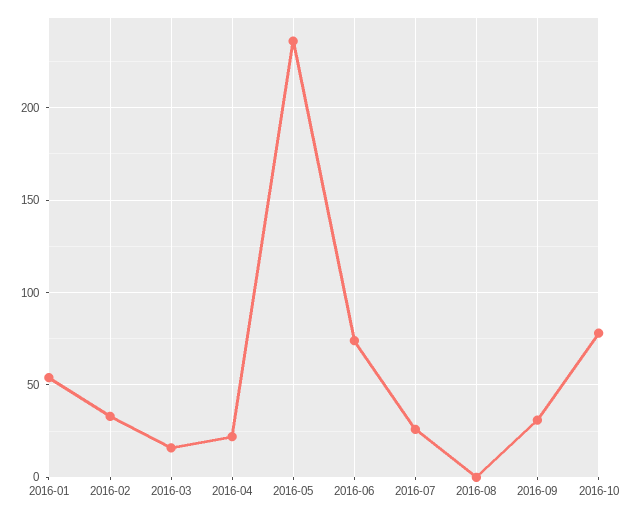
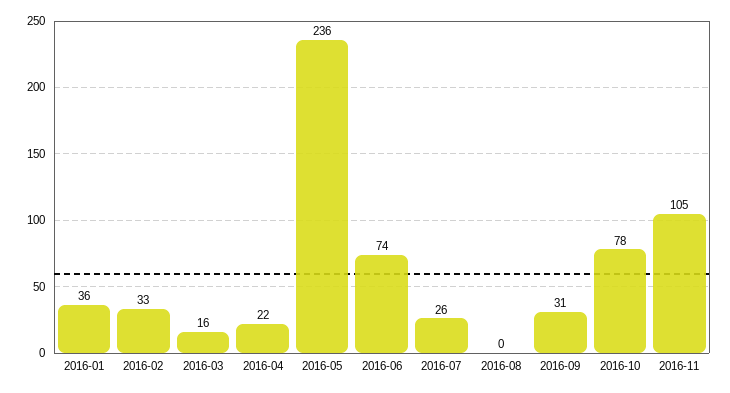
2016-01: 55 -> 36
2016-11: none -> 105

